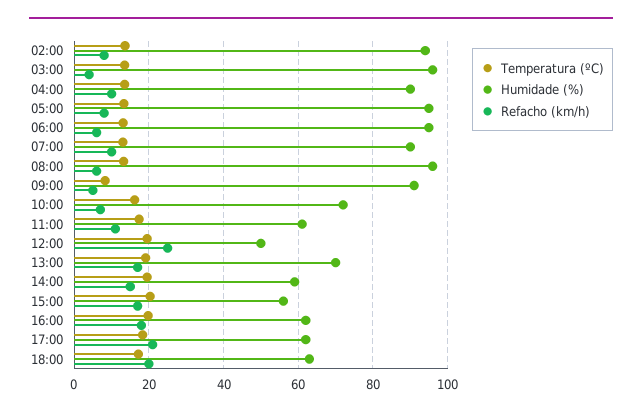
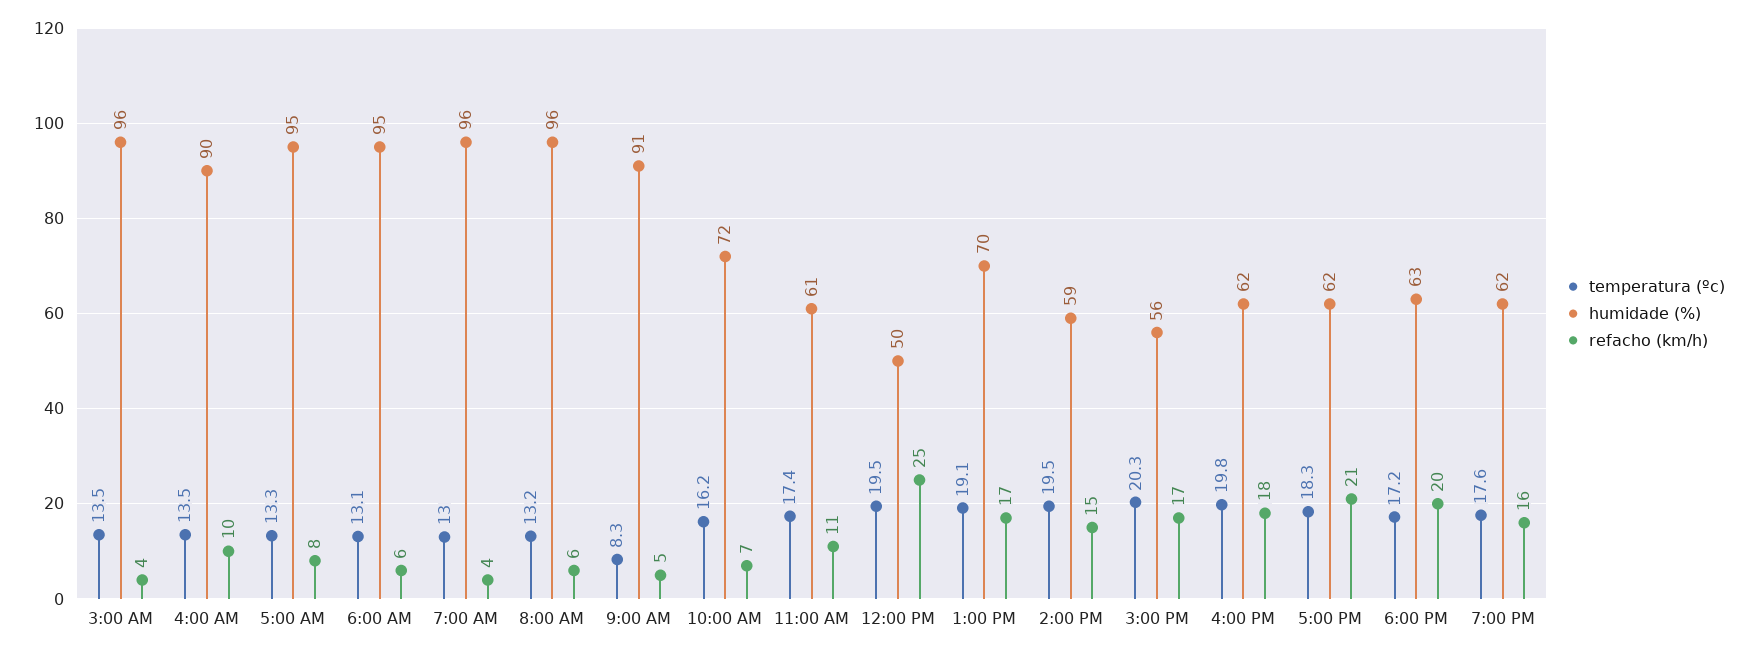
Temperatura (ºC), 02:00: 14 -> none
Humidade (%), 02:00: 94 -> none
Refacho (km/h), 02:00: 8 -> none
Humidade (%), 07:00: 90 -> 96
Refacho (km/h), 07:00: 10 -> 4
Temperatura (ºC), 7:00 PM: none -> 17.6
Humidade (%), 7:00 PM: none -> 62
Refacho (km/h), 7:00 PM: none -> 16

